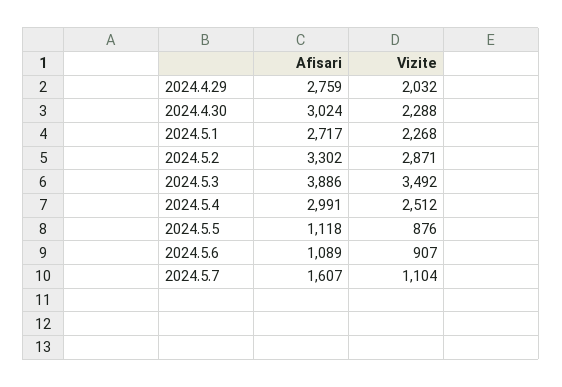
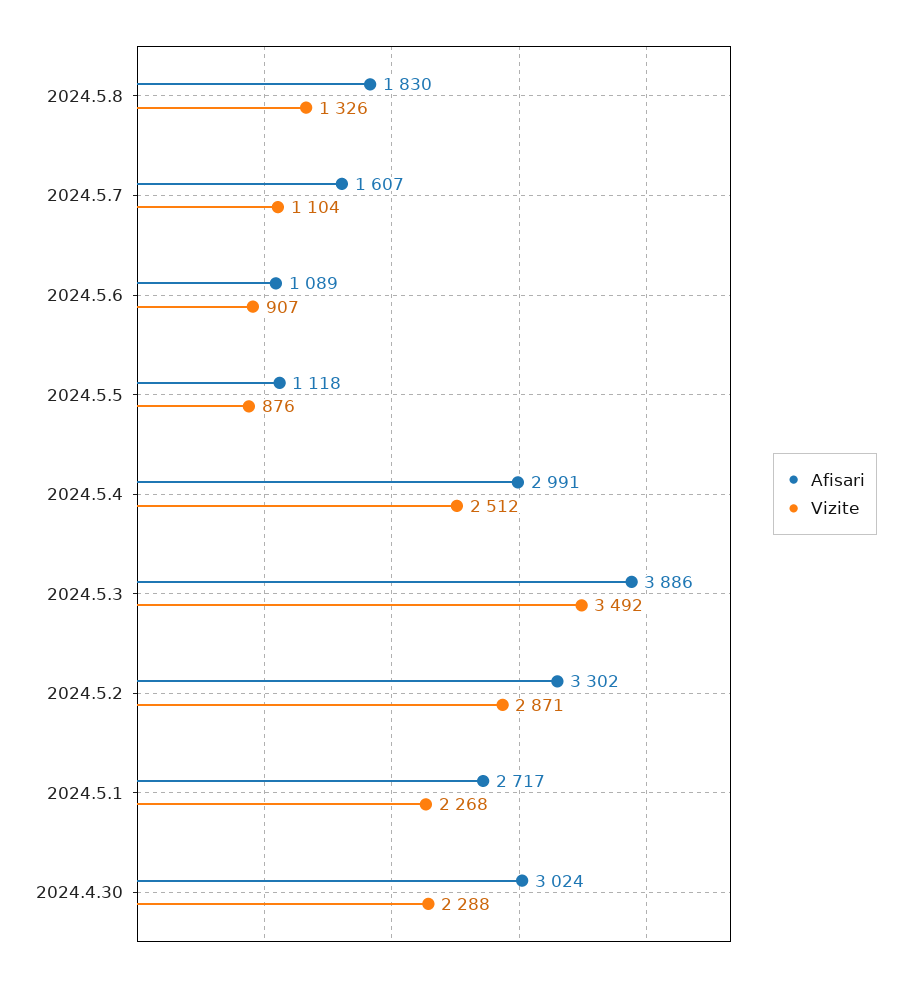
Afisari, 2024.4.29: 2759 -> none
Vizite, 2024.4.29: 2032 -> none
Afisari, 2024.5.8: none -> 1830
Vizite, 2024.5.8: none -> 1326

